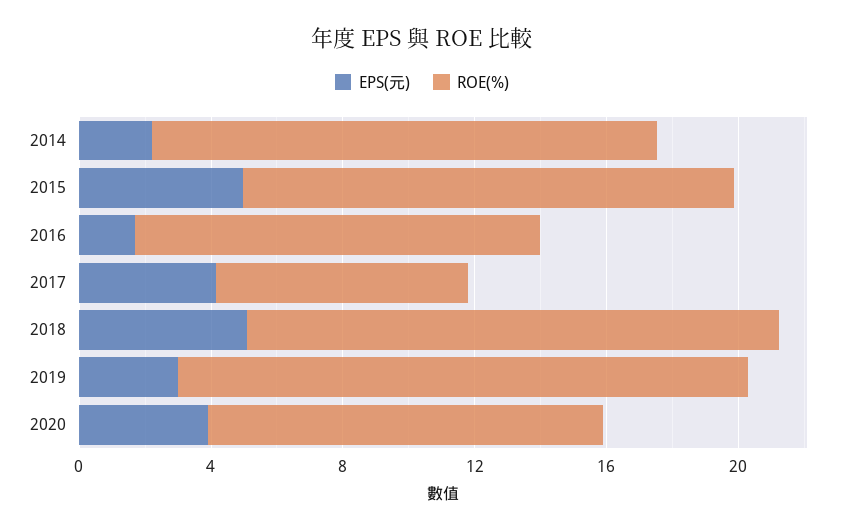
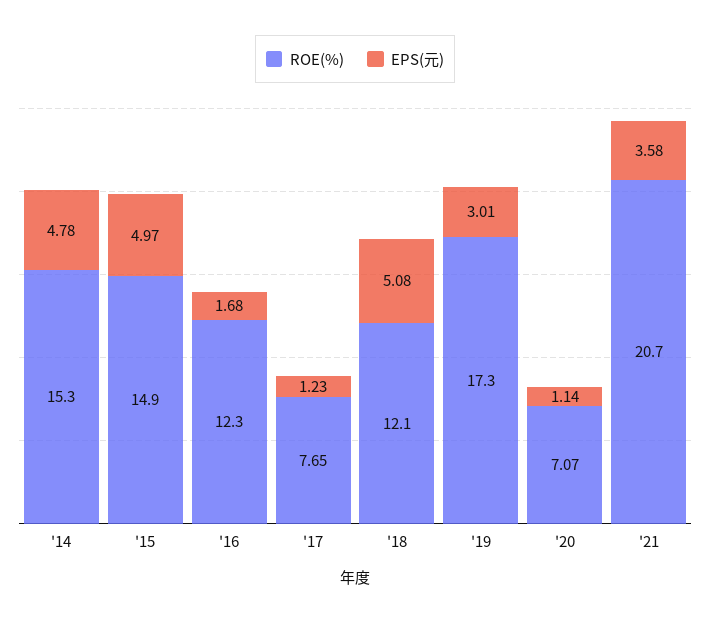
EPS(元), 2014: 2 -> 4.78
EPS(元), 2017: 4 -> 1.23
ROE(%), 2018: 16 -> 12.1
EPS(元), 2020: 4 -> 1.14
ROE(%), 2020: 12 -> 7.07
ROE(%), '21: none -> 20.7
EPS(元), '21: none -> 3.58

